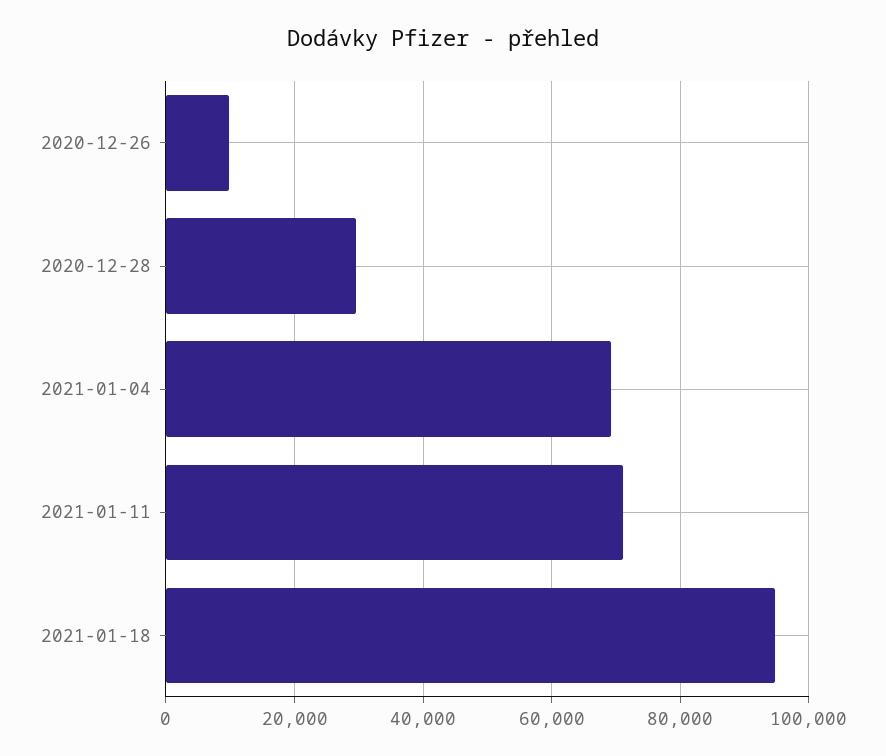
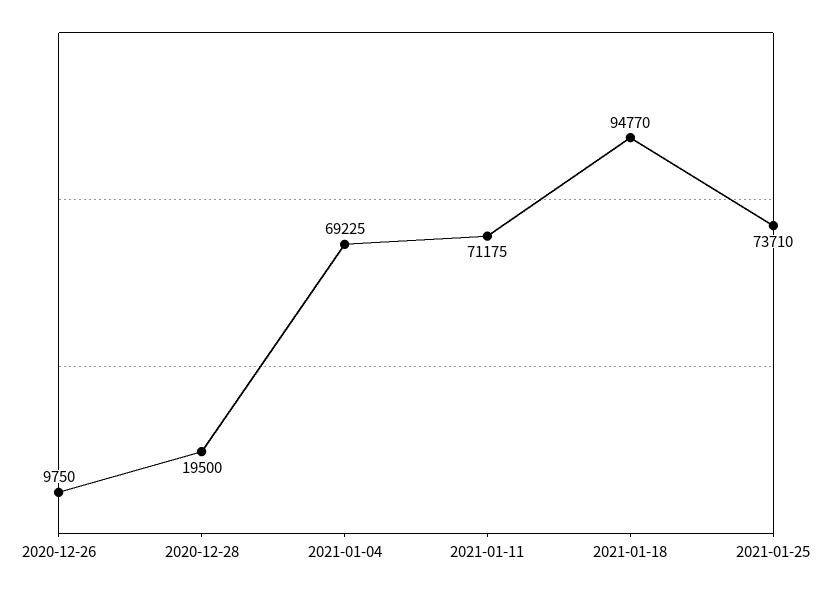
2020-12-28: 30000 -> 19500
2021-01-25: none -> 73710

